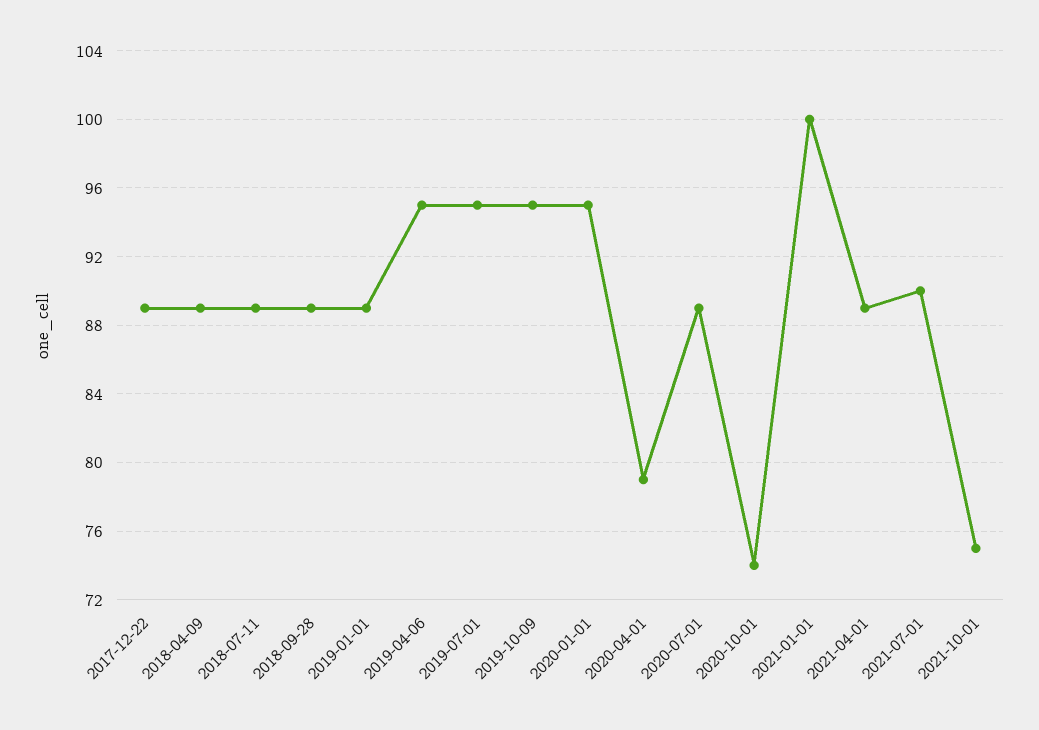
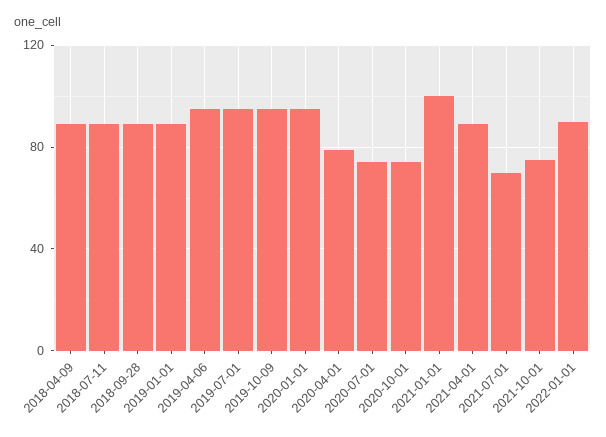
2017-12-22: 89 -> none
2020-07-01: 89 -> 75
2021-07-01: 90 -> 70
2022-01-01: none -> 90

